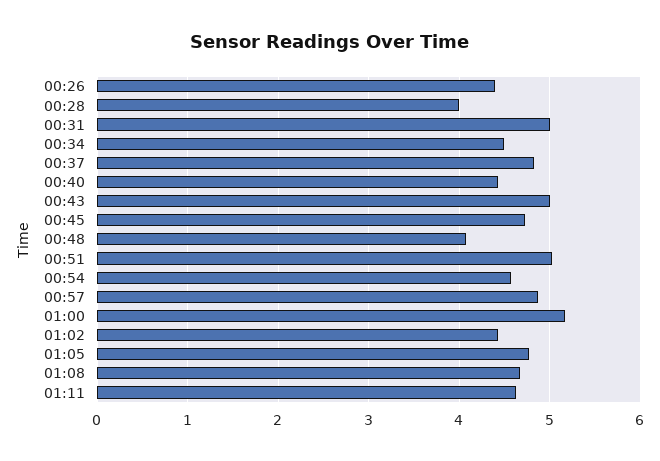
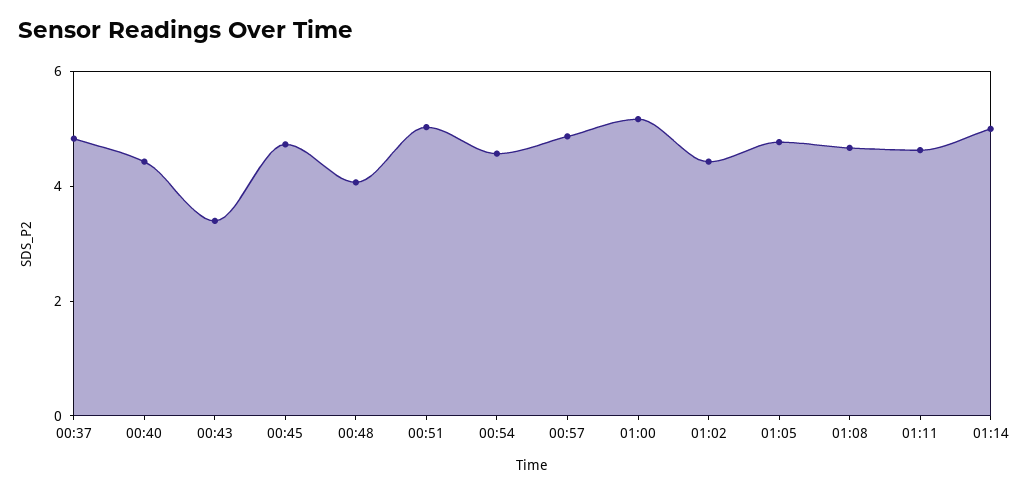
00:26: 4.4 -> none
00:28: 4 -> none
00:31: 5 -> none
00:34: 4.5 -> none
00:43: 5 -> 3.5
01:14: none -> 5

